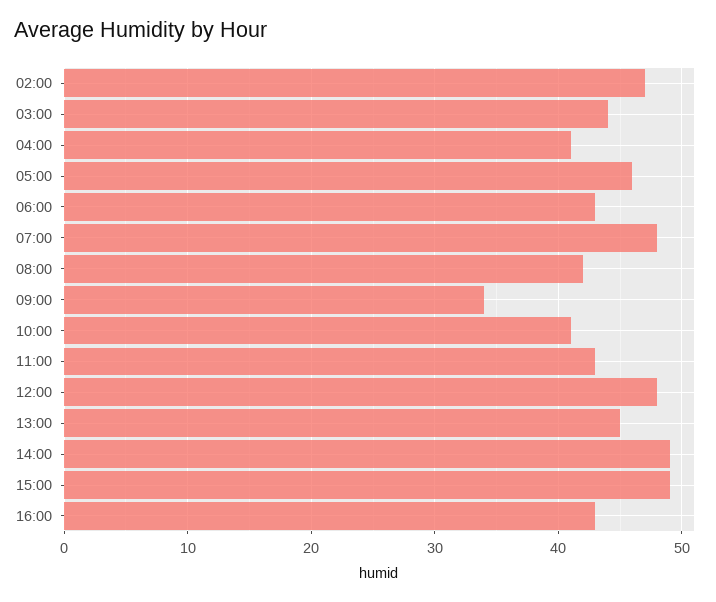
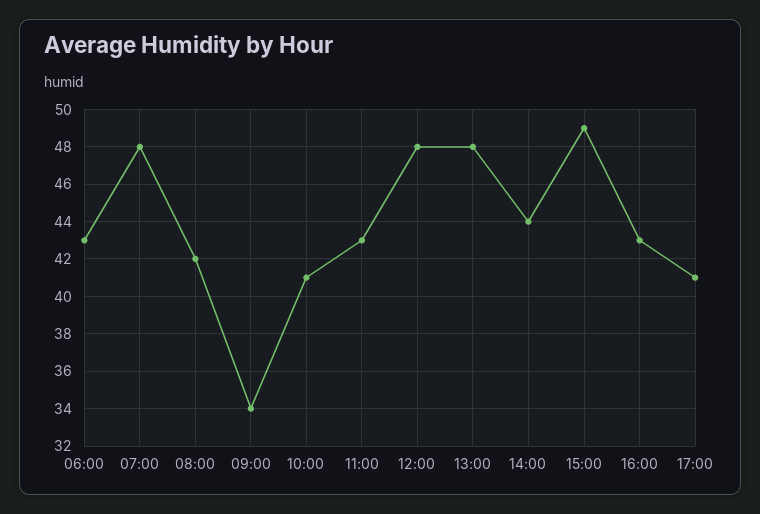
02:00: 47 -> none
03:00: 44 -> none
04:00: 41 -> none
05:00: 46 -> none
13:00: 45 -> 48
14:00: 49 -> 44
17:00: none -> 41

